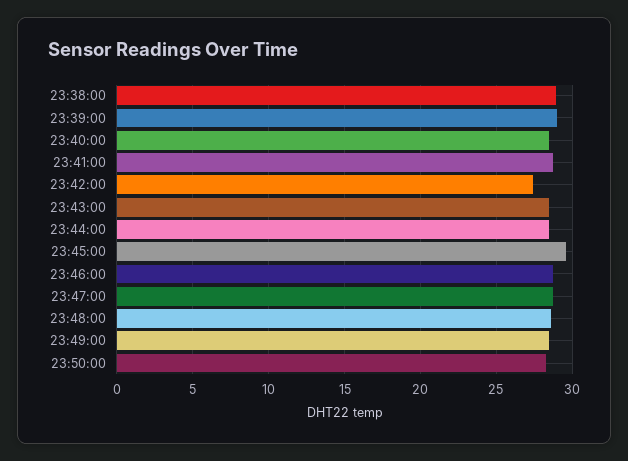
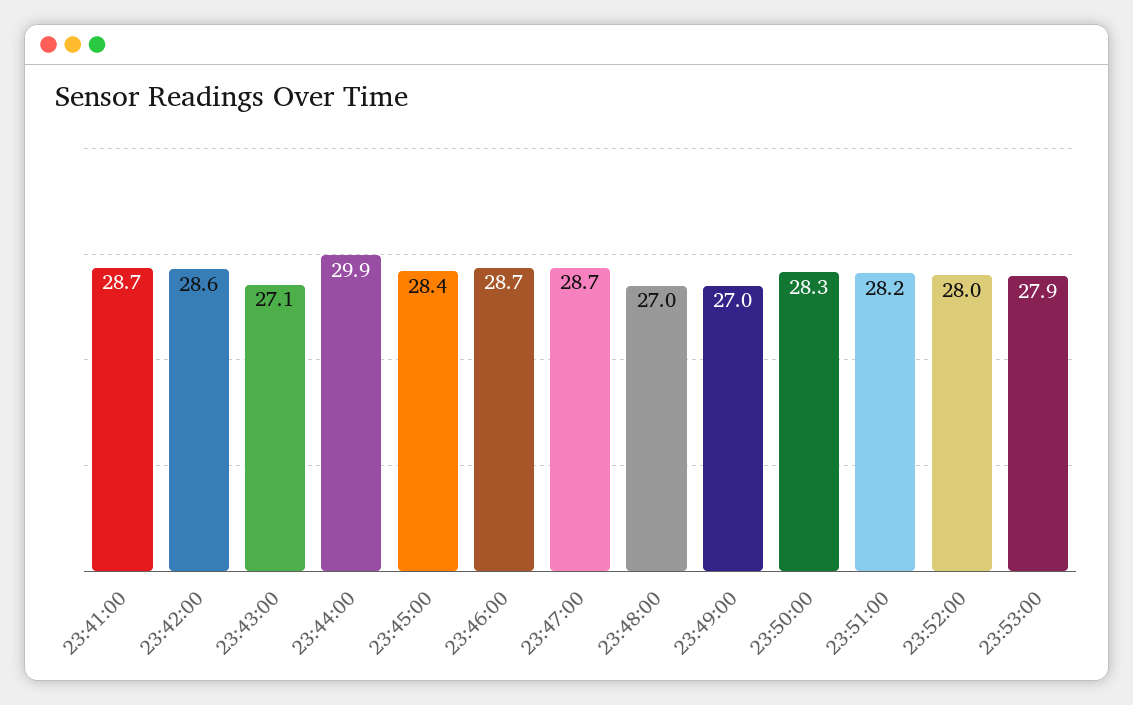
23:38:00: 29 -> none
23:39:00: 29 -> none
23:40:00: 28.5 -> none
23:42:00: 27.5 -> 28.6
23:43:00: 28.5 -> 27.1
23:44:00: 28.5 -> 29.9
23:45:00: 29.5 -> 28.4
23:48:00: 28.5 -> 27
23:49:00: 28.5 -> 27
23:51:00: none -> 28.2
23:52:00: none -> 28
23:53:00: none -> 27.9

